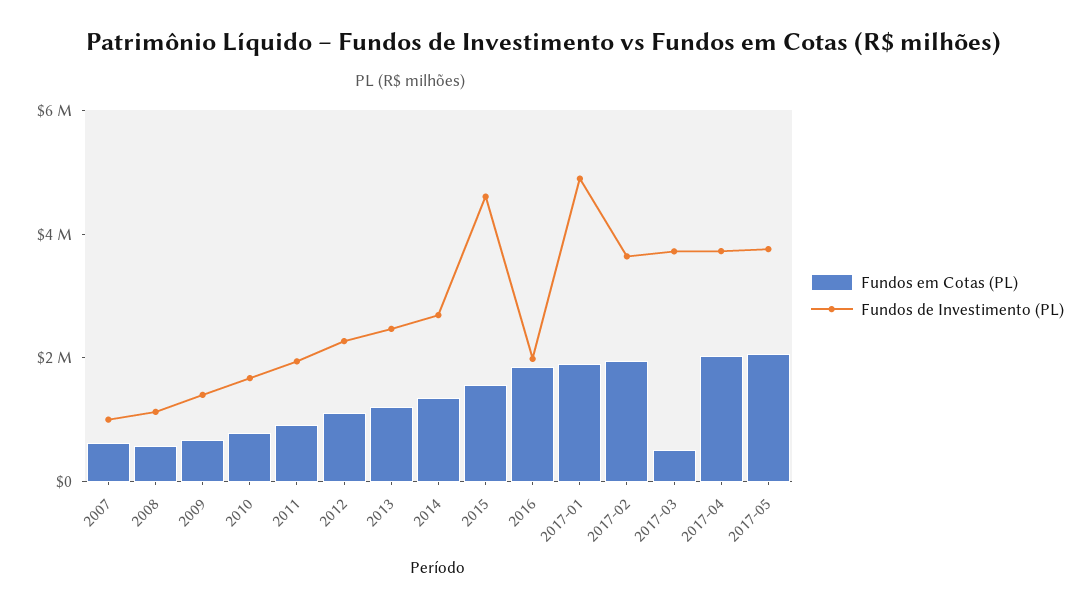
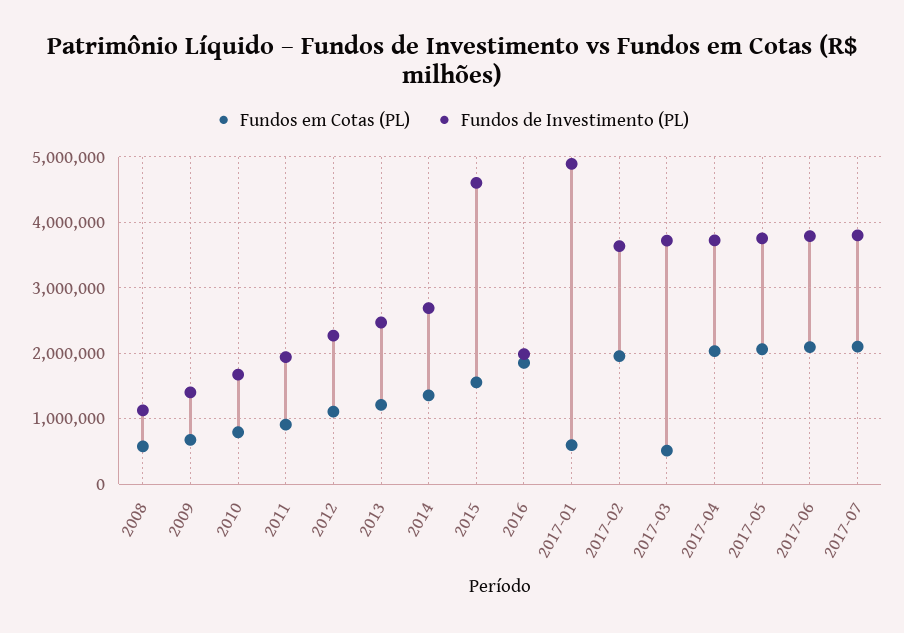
Fundos em Cotas (PL), 2007: 500000 -> none
Fundos de Investimento (PL), 2007: 1000000 -> none
Fundos em Cotas (PL), 2017-01: 2000000 -> 600000
Fundos em Cotas (PL), 2017-06: none -> 2100000
Fundos de Investimento (PL), 2017-06: none -> 3800000
Fundos em Cotas (PL), 2017-07: none -> 2100000
Fundos de Investimento (PL), 2017-07: none -> 3800000

